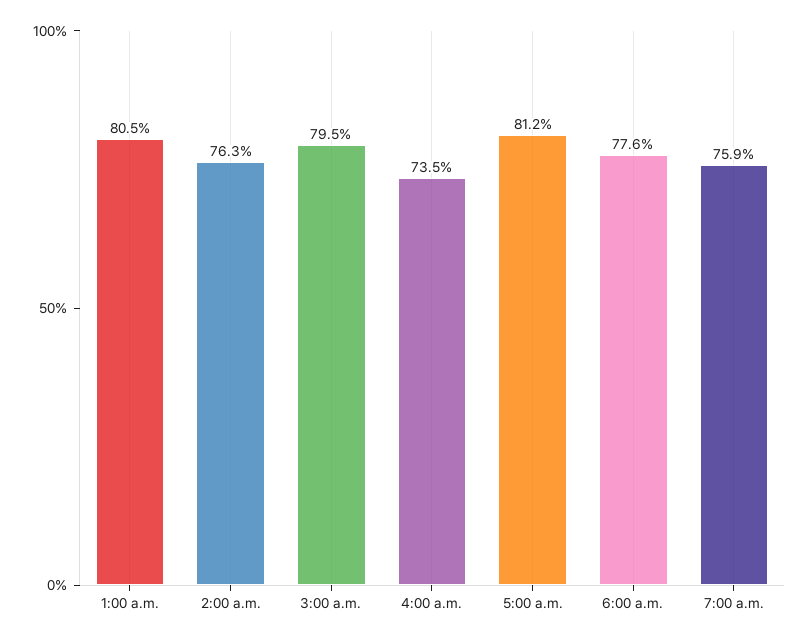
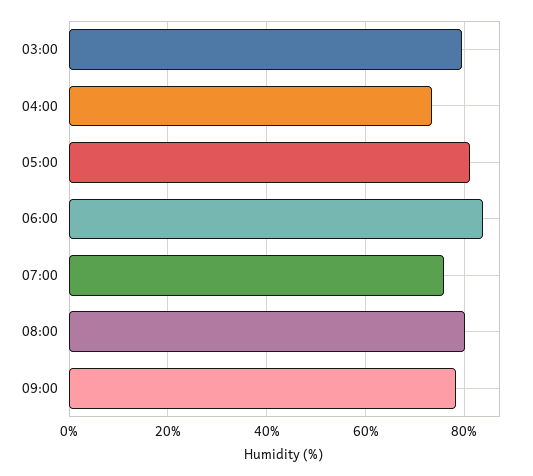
1:00 a.m.: 80.5 -> none
2:00 a.m.: 76.3 -> none
6:00 a.m.: 77.6 -> 84
08:00: none -> 80
09:00: none -> 78

